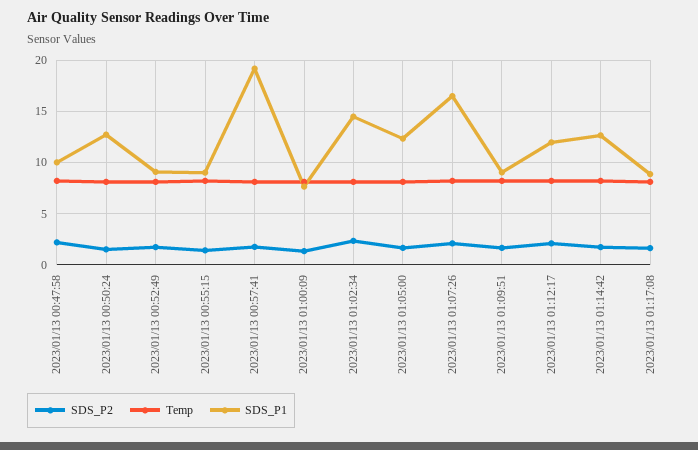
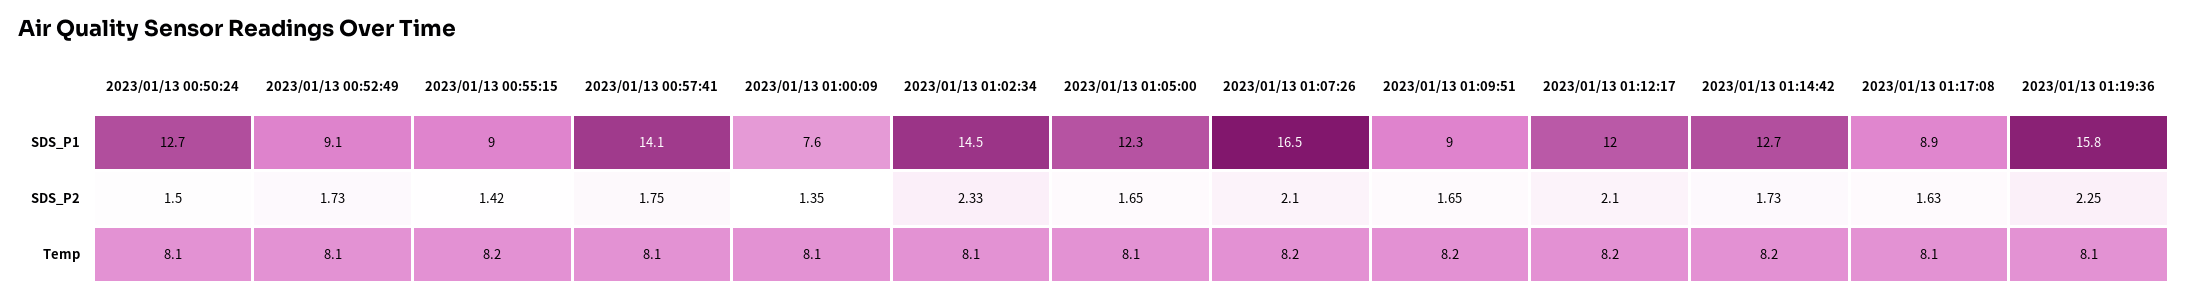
SDS_P2, 2023/01/13 00:47:58: 2 -> none
Temp, 2023/01/13 00:47:58: 8 -> none
SDS_P1, 2023/01/13 00:47:58: 10 -> none
SDS_P1, 2023/01/13 00:57:41: 19 -> 14.1
SDS_P1, 2023/01/13 01:19:36: none -> 15.8
SDS_P2, 2023/01/13 01:19:36: none -> 2.25
Temp, 2023/01/13 01:19:36: none -> 8.1

